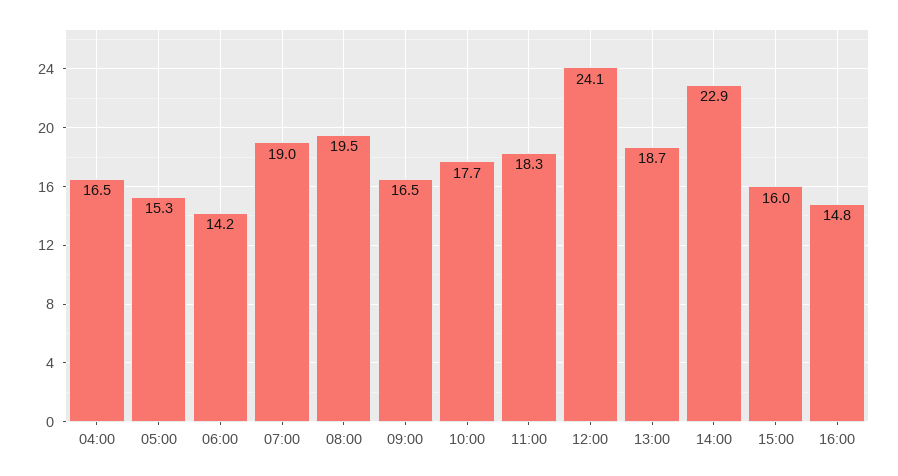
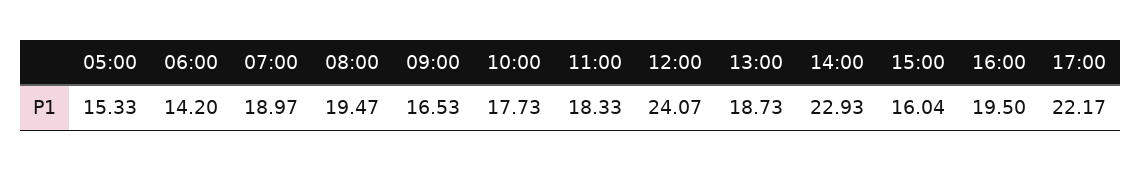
04:00: 16.5 -> none
16:00: 14.8 -> 19.5
17:00: none -> 22.17

